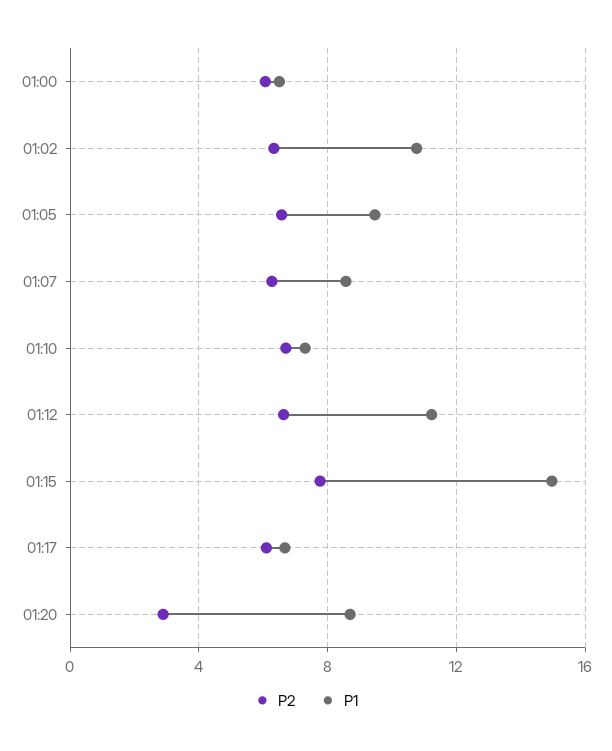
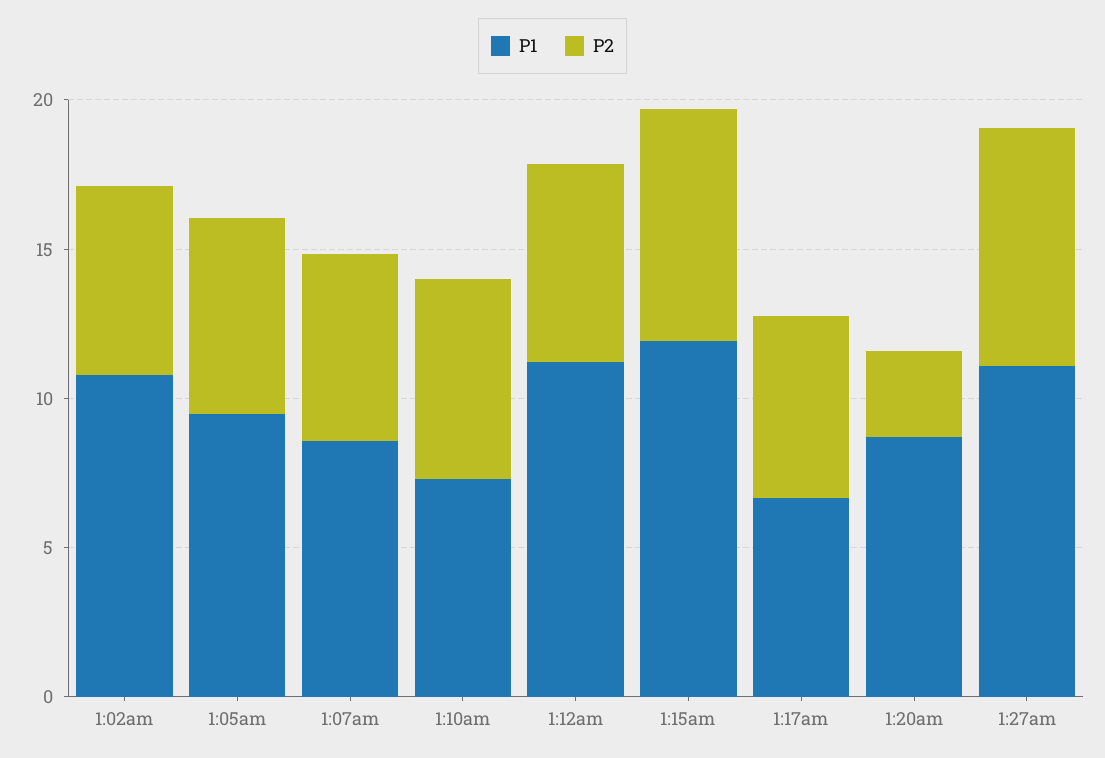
P2, 01:00: 6 -> none
P1, 01:00: 6.5 -> none
P1, 01:15: 15 -> 12
P1, 1:27am: none -> 11
P2, 1:27am: none -> 8

